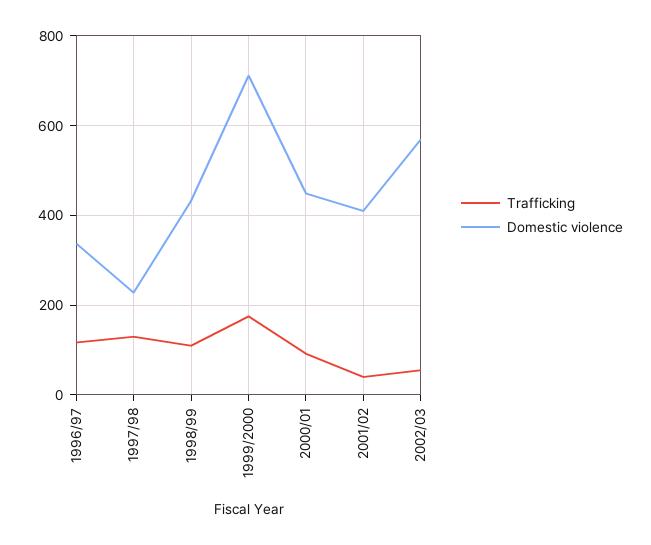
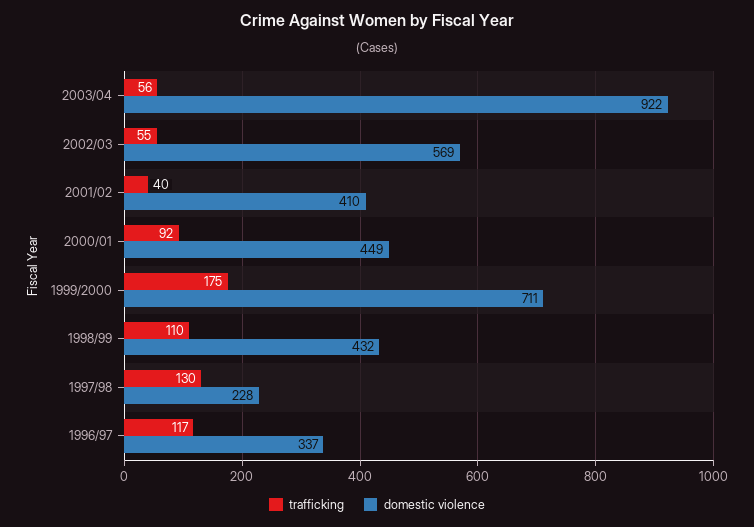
Trafficking, 2003/04: none -> 56
Domestic violence, 2003/04: none -> 922

